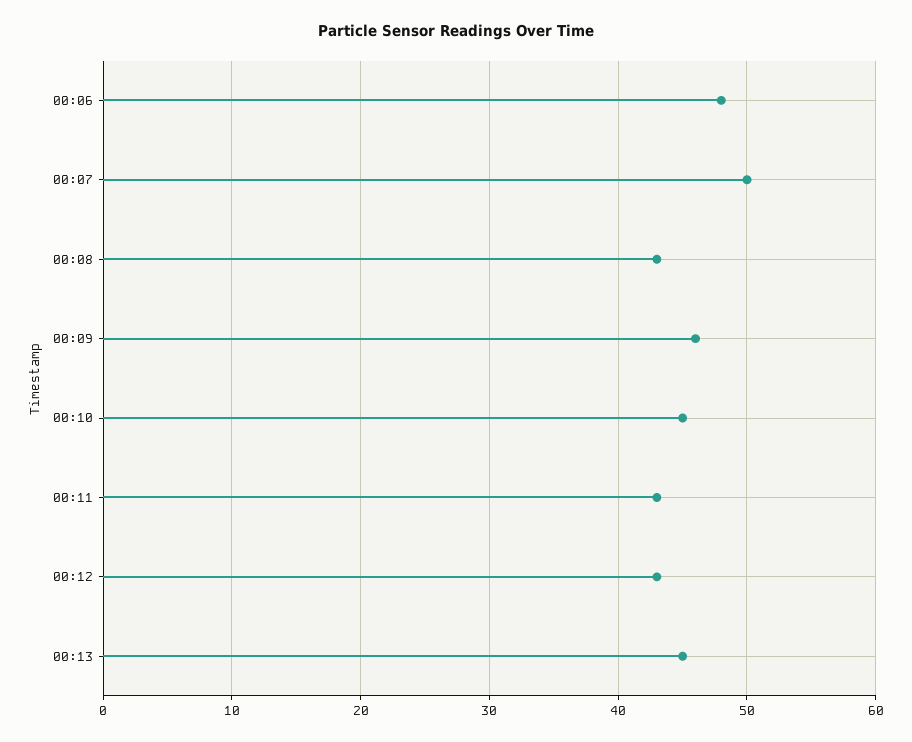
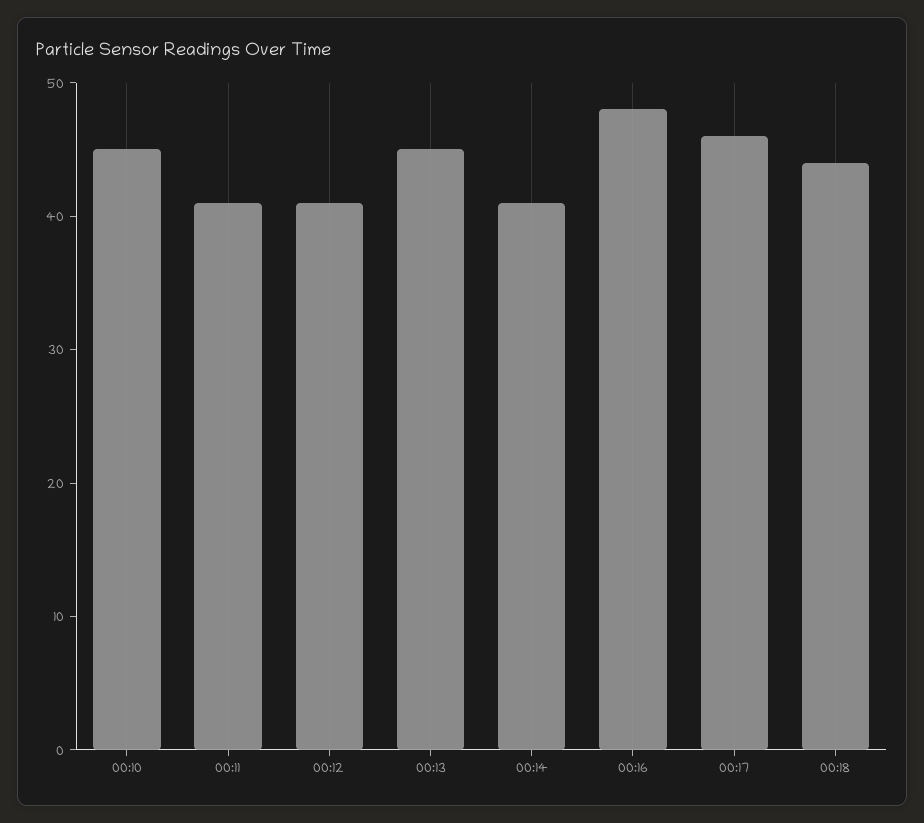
00:06: 48 -> none
00:07: 50 -> none
00:08: 43 -> none
00:09: 46 -> none
00:11: 43 -> 41
00:12: 43 -> 41
00:14: none -> 41
00:16: none -> 48
00:17: none -> 46
00:18: none -> 44

